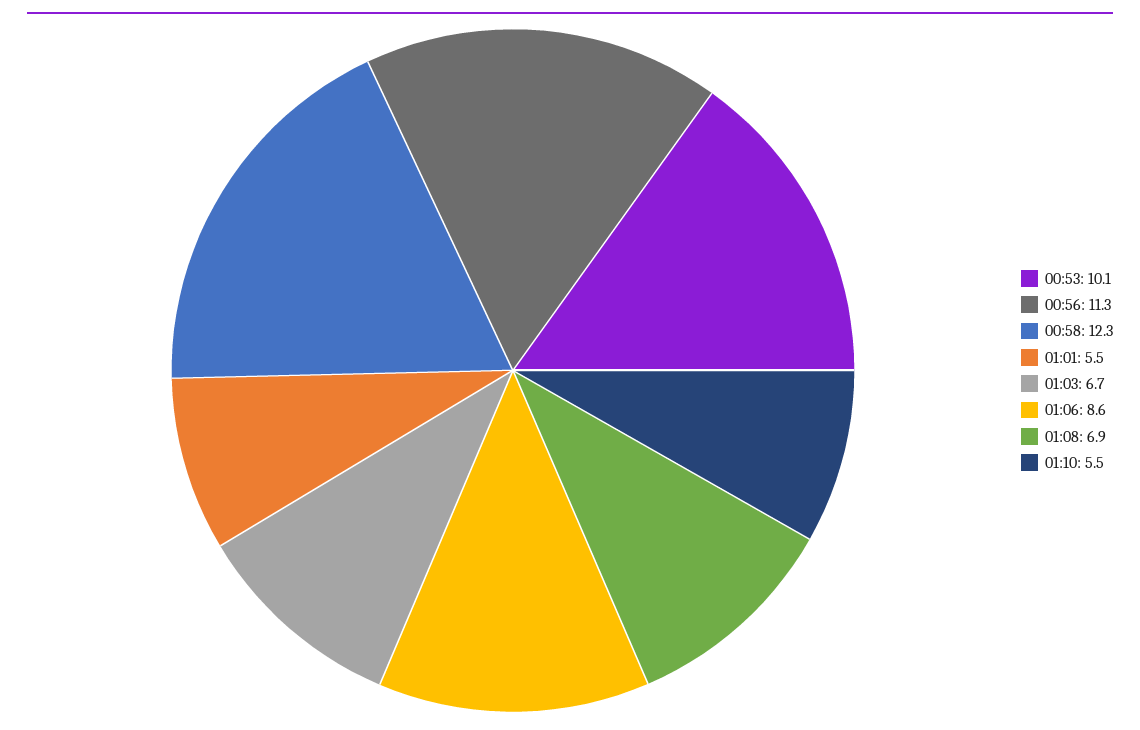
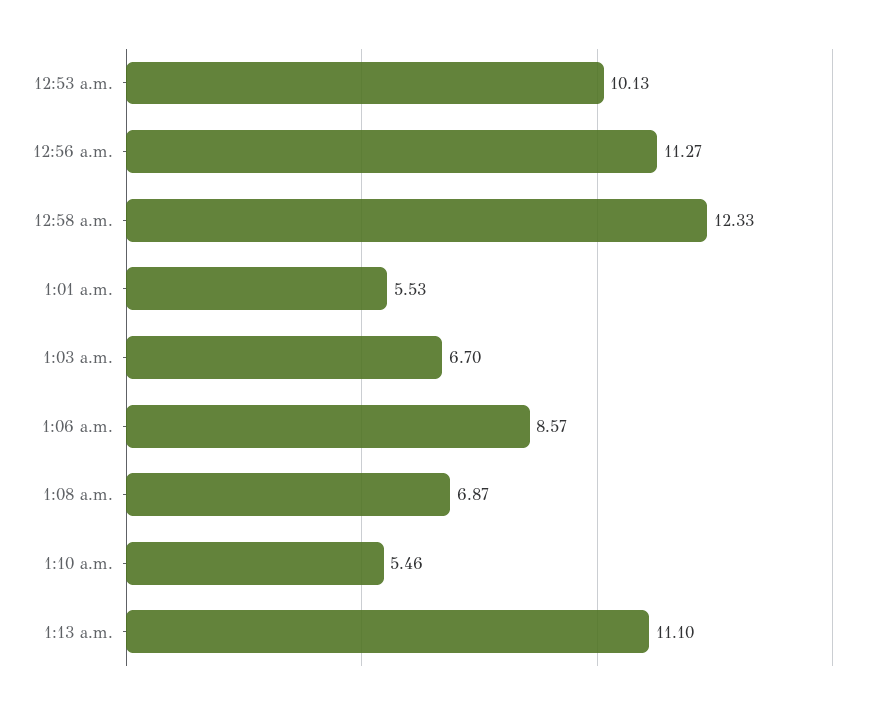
1:13 a.m.: none -> 11.1

